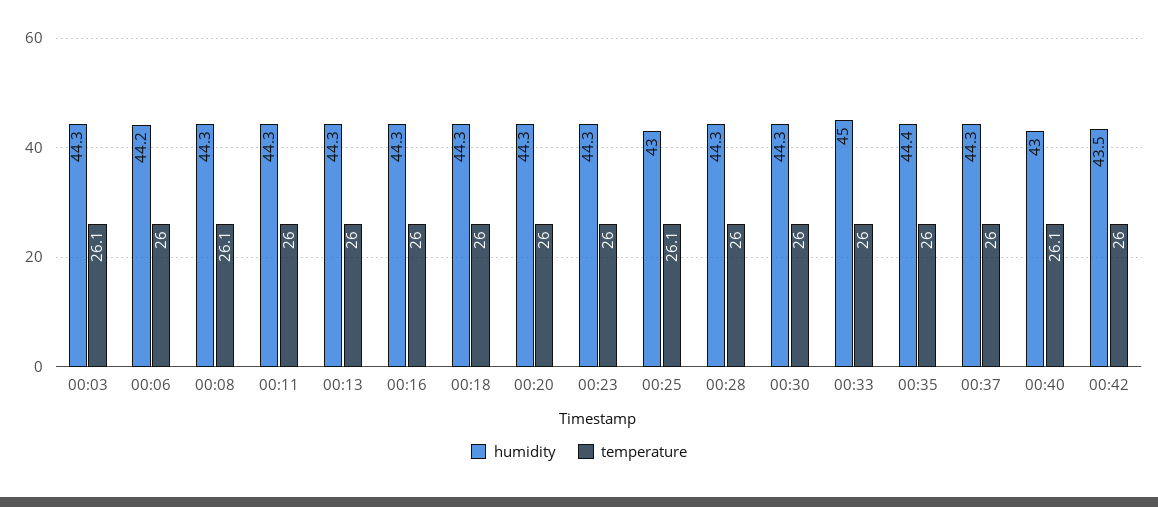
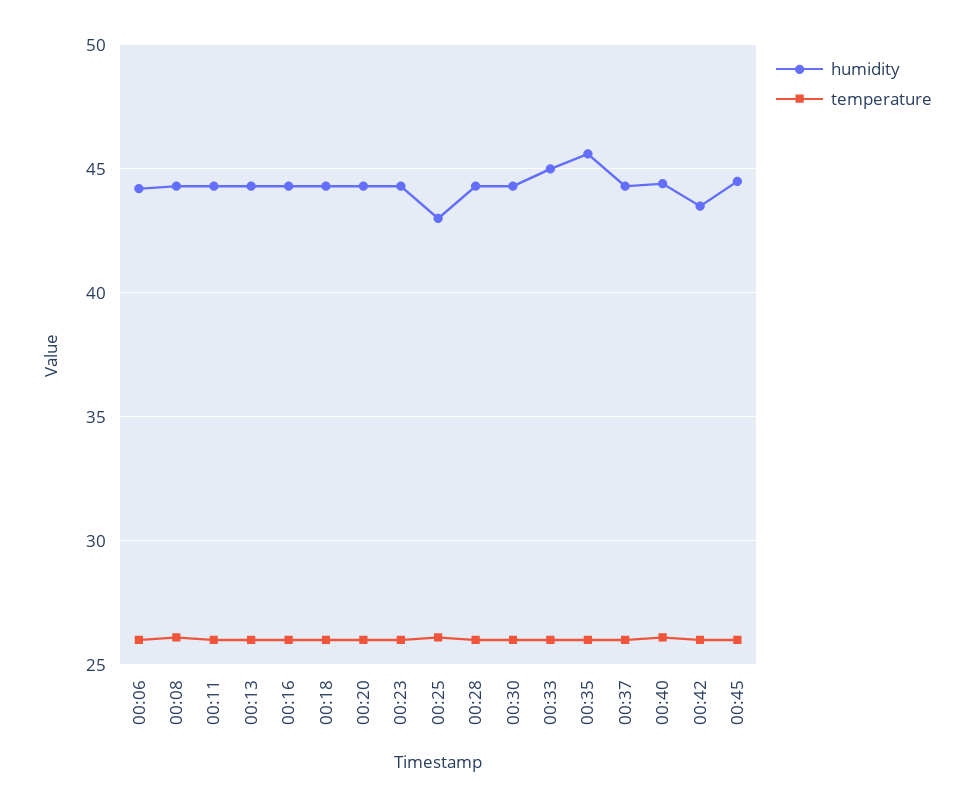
humidity, 00:03: 44.3 -> none
temperature, 00:03: 26.1 -> none
humidity, 00:35: 44.4 -> 45.5
humidity, 00:40: 43 -> 44.5
humidity, 00:45: none -> 44.5
temperature, 00:45: none -> 26

